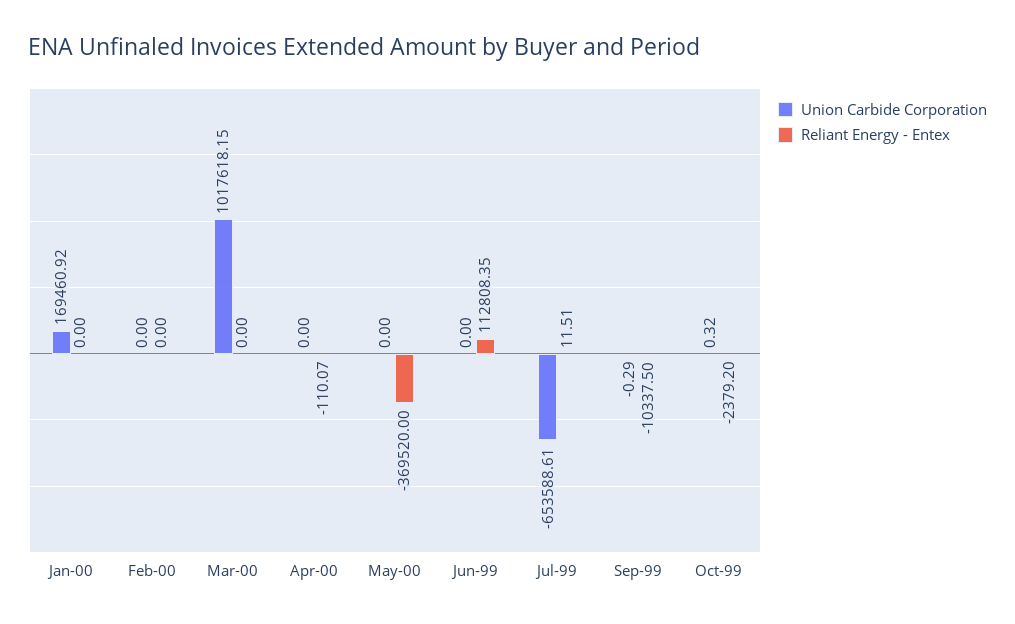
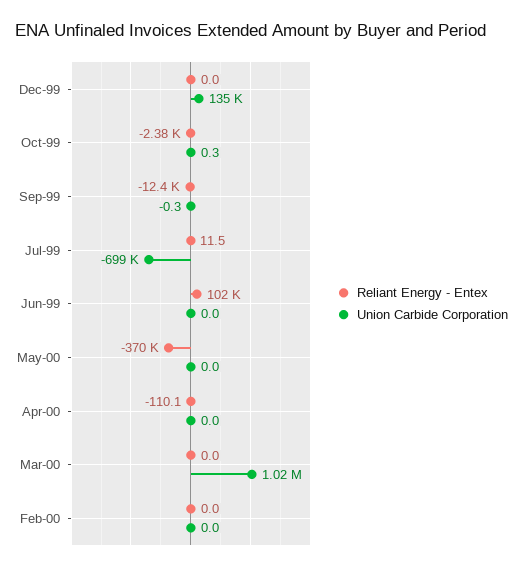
Union Carbide Corporation, Jan-00: 169460.92 -> none
Reliant Energy - Entex, Jan-00: 0 -> none
Reliant Energy - Entex, Jun-99: 112808.35 -> 102000
Union Carbide Corporation, Jul-99: -653588.61 -> -699000
Reliant Energy - Entex, Sep-99: -10337.5 -> -12400
Reliant Energy - Entex, Dec-99: none -> 0
Union Carbide Corporation, Dec-99: none -> 135000

